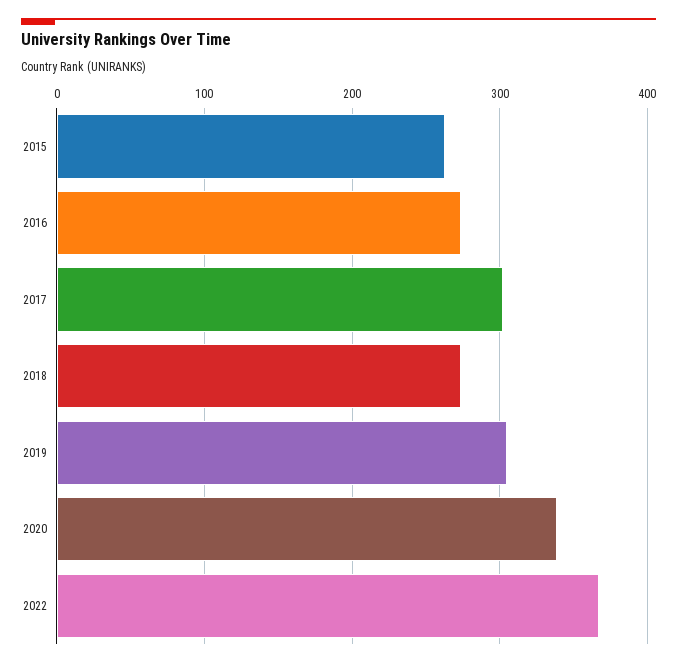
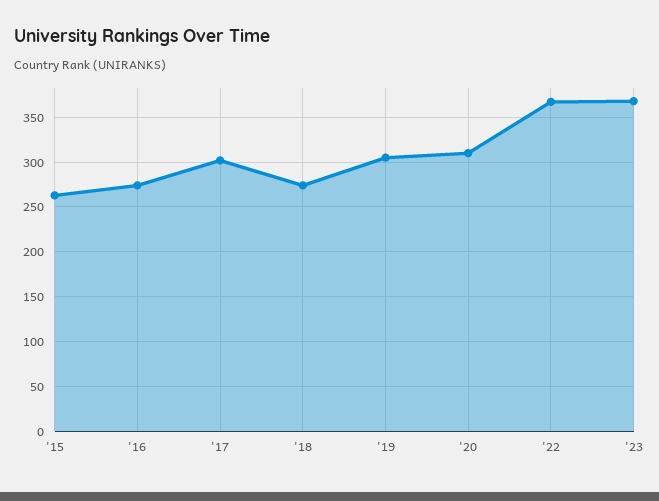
2020: 340 -> 310
'23: none -> 370

